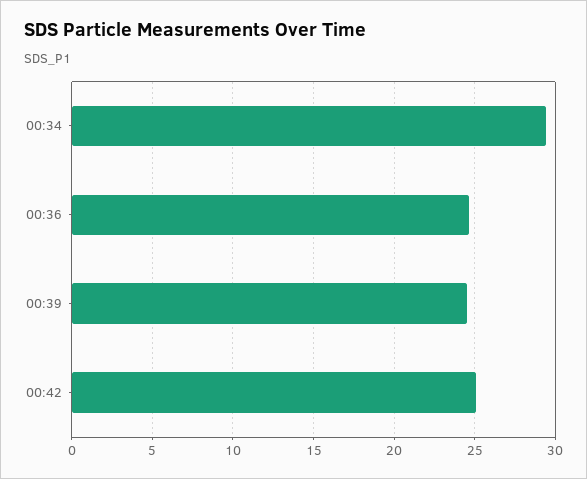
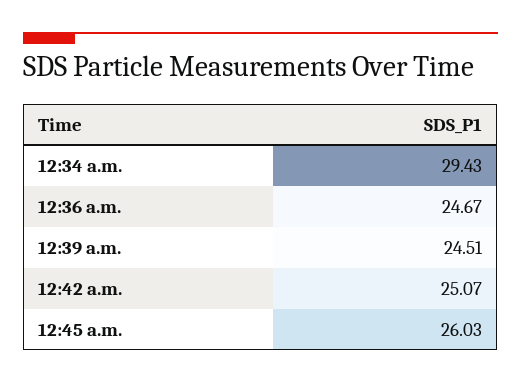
12:45 a.m.: none -> 26.03

